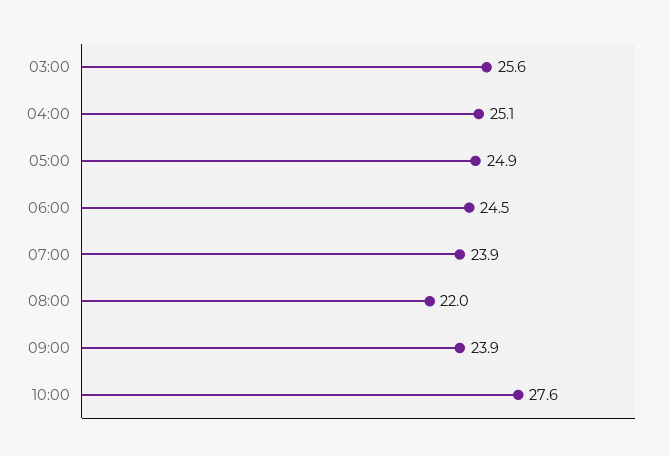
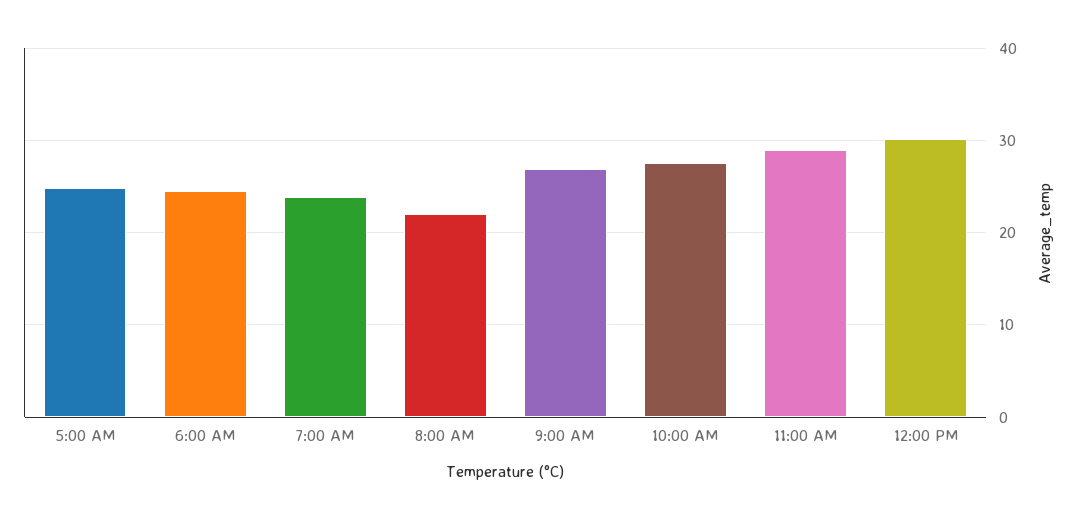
03:00: 25.6 -> none
04:00: 25.1 -> none
09:00: 23.9 -> 27
11:00 AM: none -> 29
12:00 PM: none -> 30

